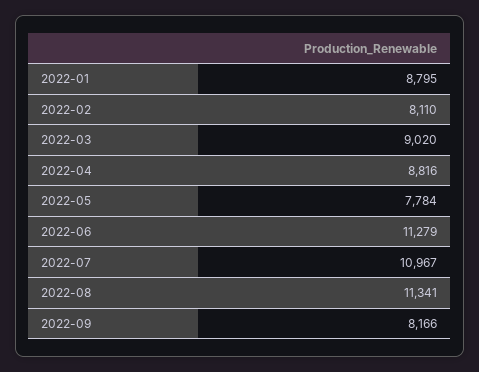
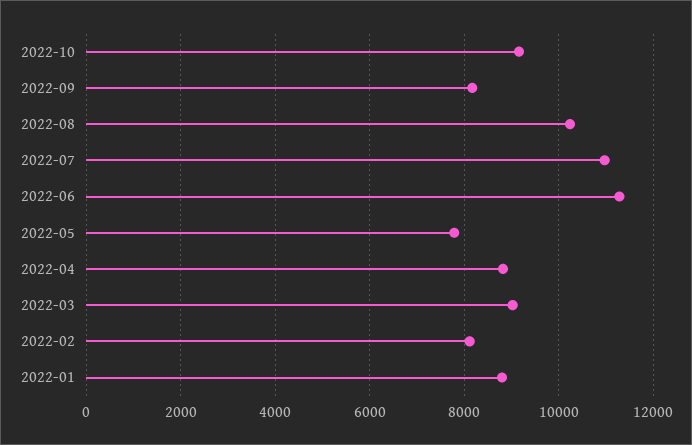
2022-08: 11341 -> 10200
2022-10: none -> 9200

